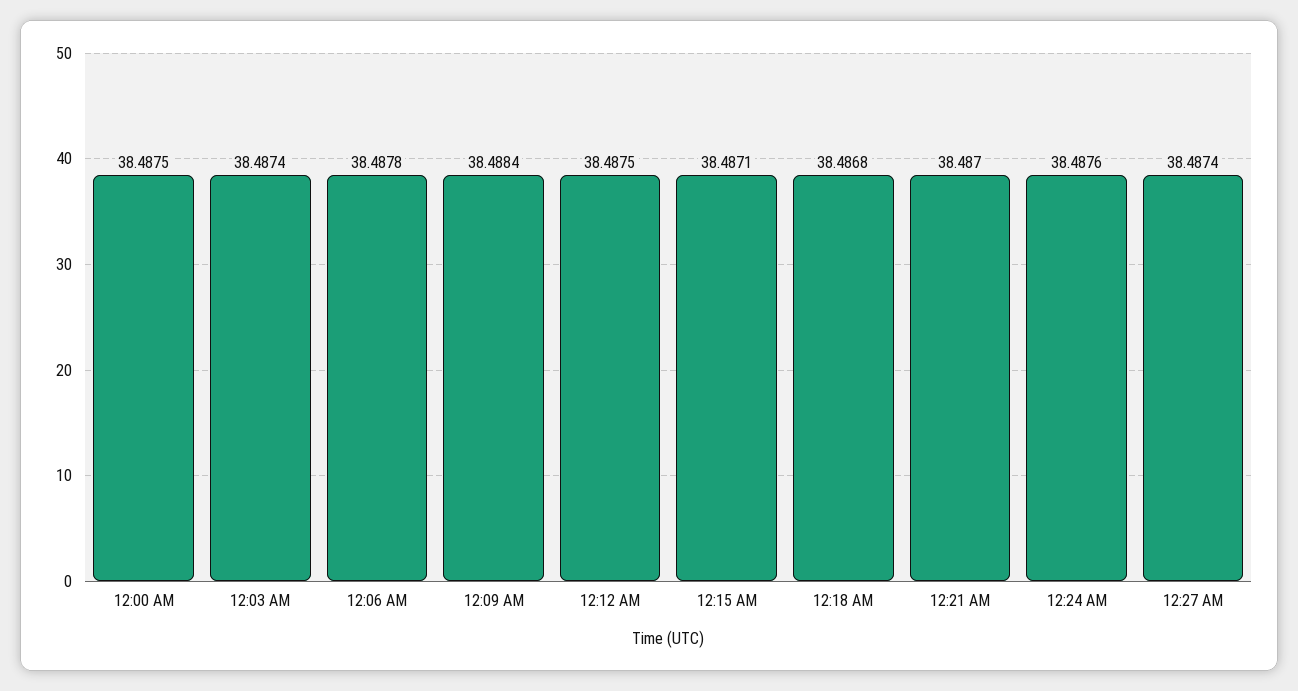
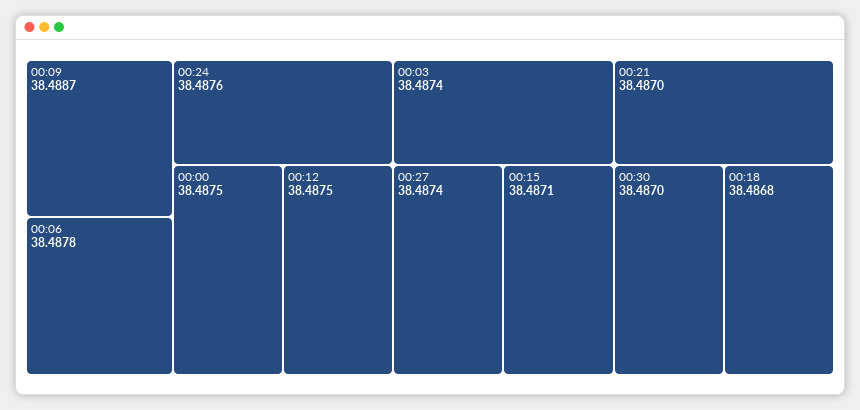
12:09 AM: 38.4884 -> 38.4887
00:30: none -> 38.487

